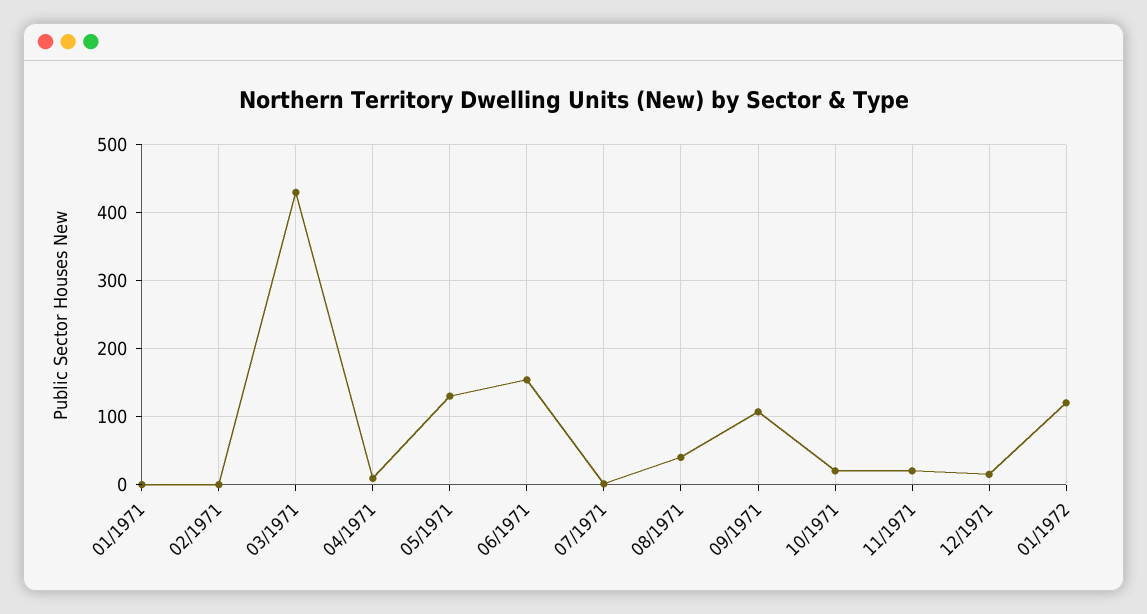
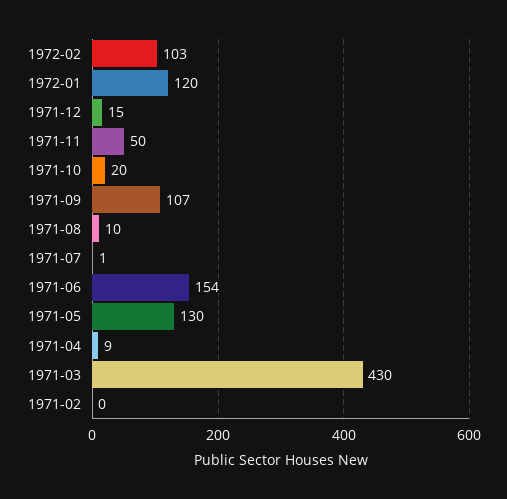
01/1971: 0 -> none
08/1971: 40 -> 10
11/1971: 20 -> 50
1972-02: none -> 103

